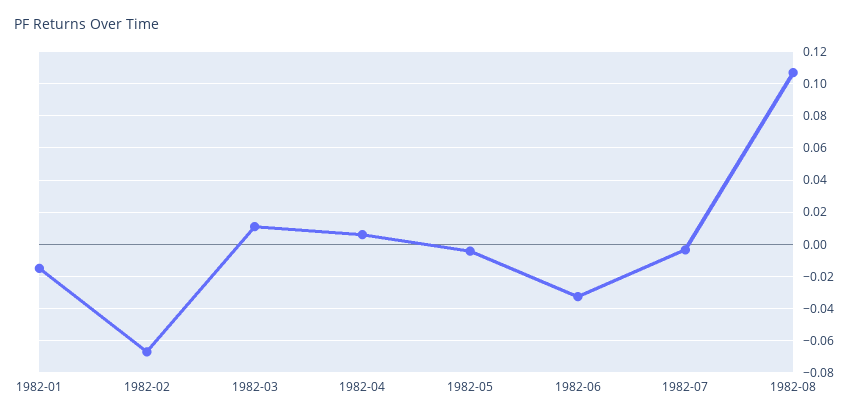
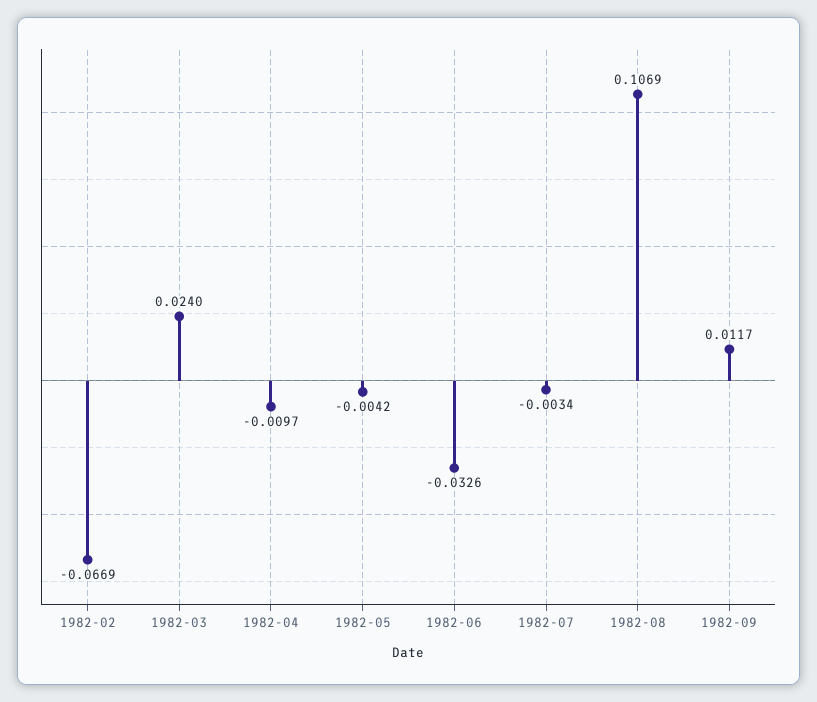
1982-01: -0.015 -> none
1982-03: 0.01 -> 0.024
1982-04: 0.005 -> -0.0097
1982-09: none -> 0.0117

